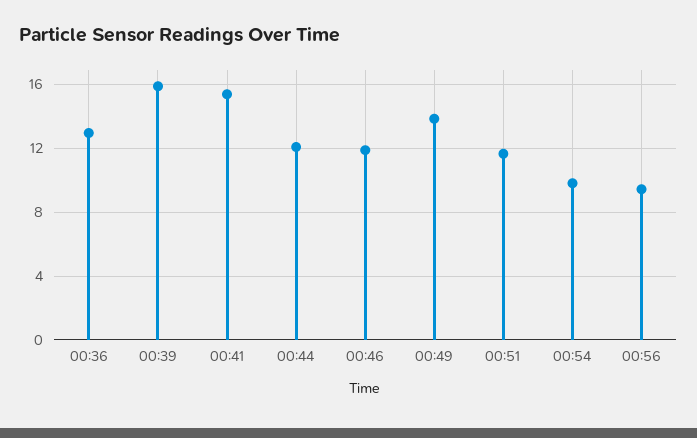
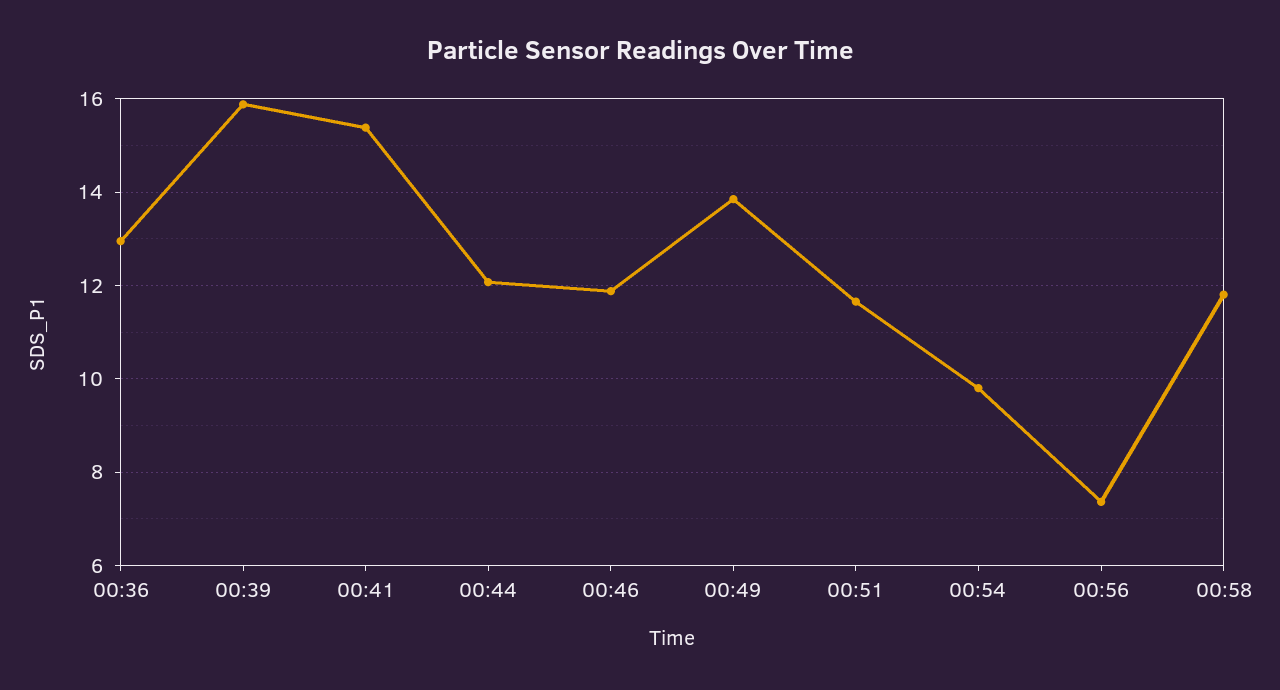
00:56: 9.5 -> 7.4
00:58: none -> 11.8

